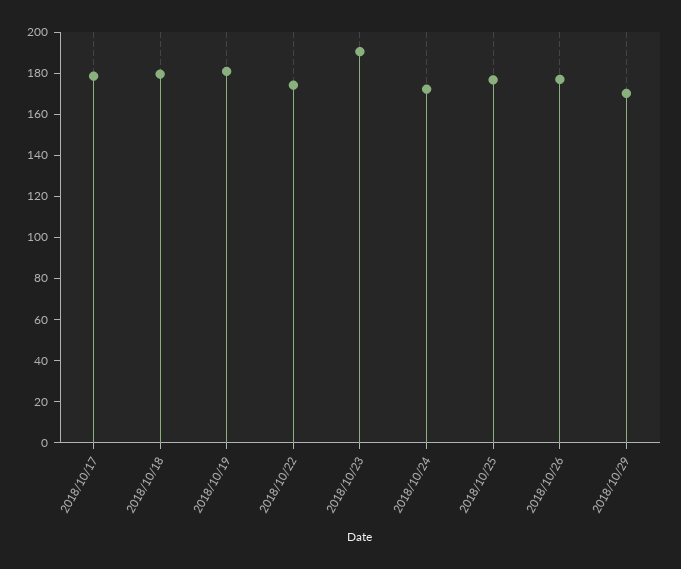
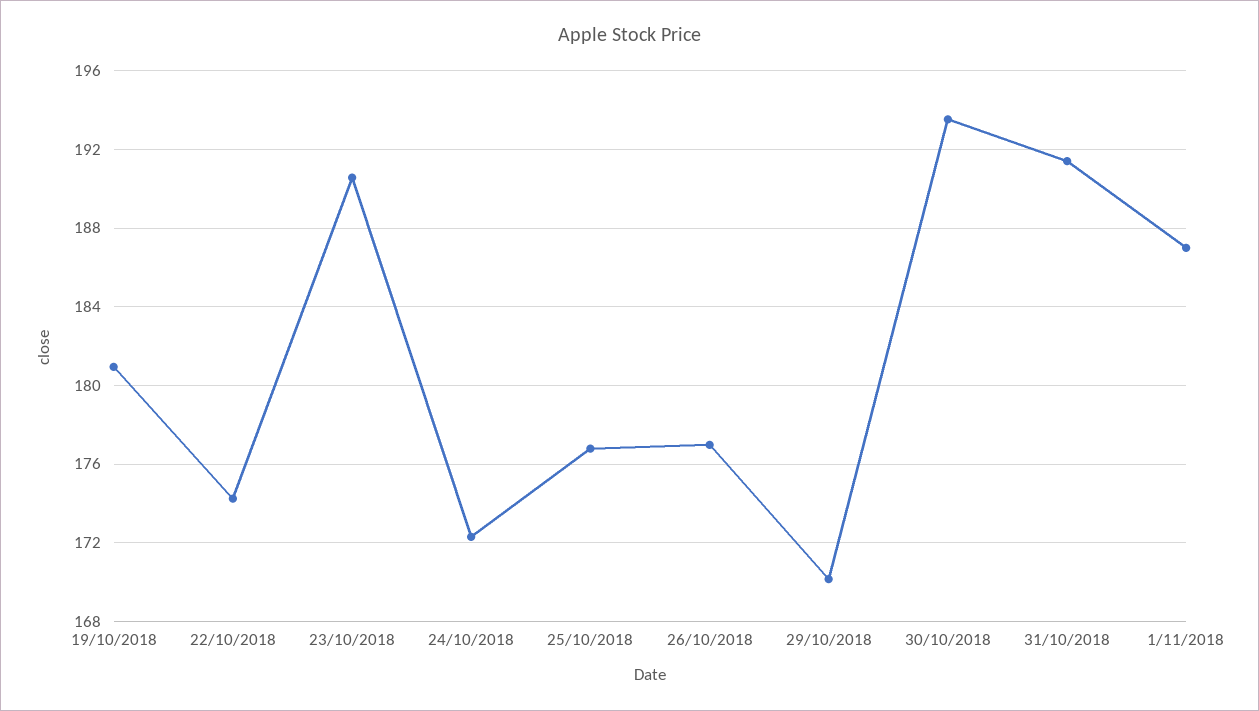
2018/10/17: 180 -> none
2018/10/18: 180 -> none
30/10/2018: none -> 193.5
31/10/2018: none -> 191.5
1/11/2018: none -> 187

